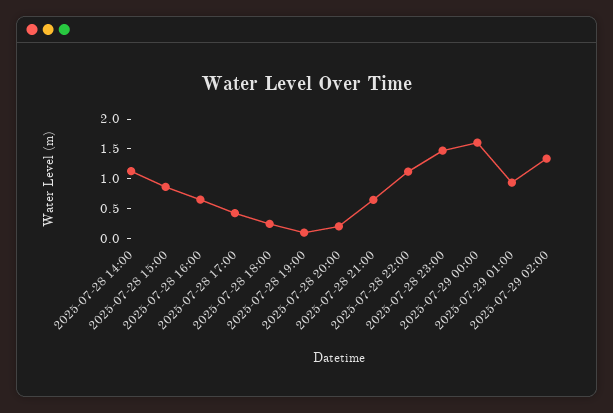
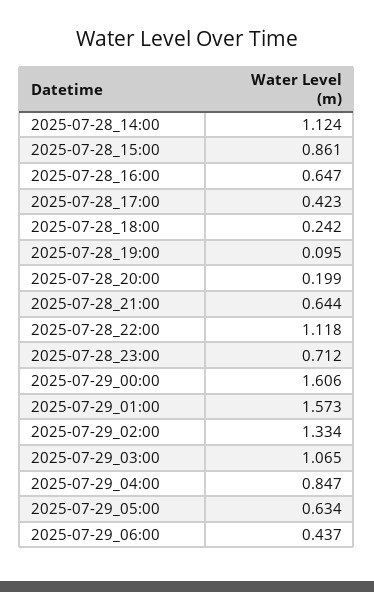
2025-07-28 23:00: 1.5 -> 0.712
2025-07-29 01:00: 1 -> 1.573
2025-07-29_03:00: none -> 1.065
2025-07-29_04:00: none -> 0.847
2025-07-29_05:00: none -> 0.634
2025-07-29_06:00: none -> 0.437

